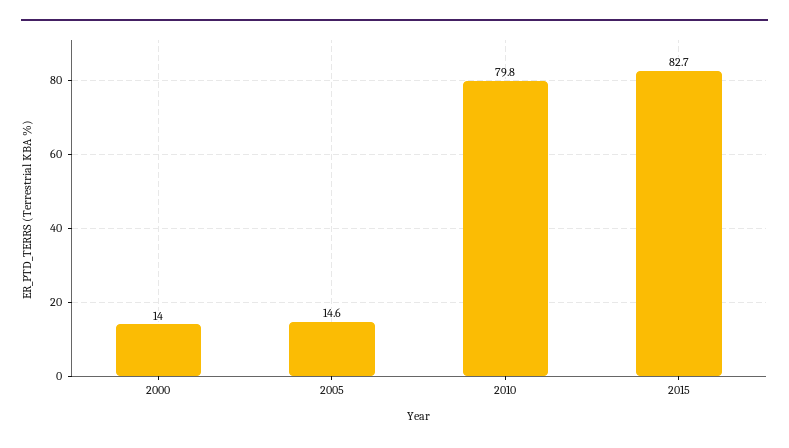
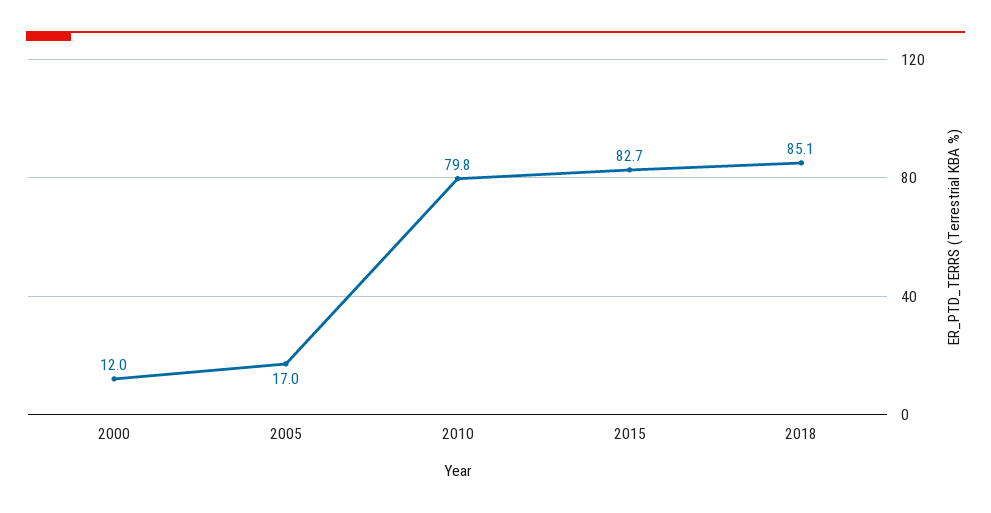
2000: 14 -> 12
2005: 14.6 -> 17
2018: none -> 85.1

